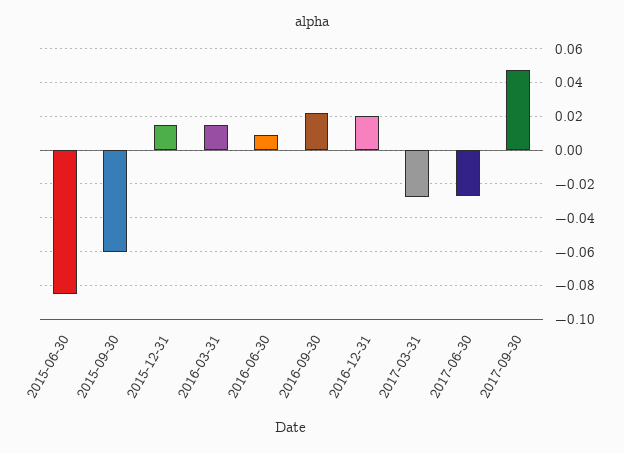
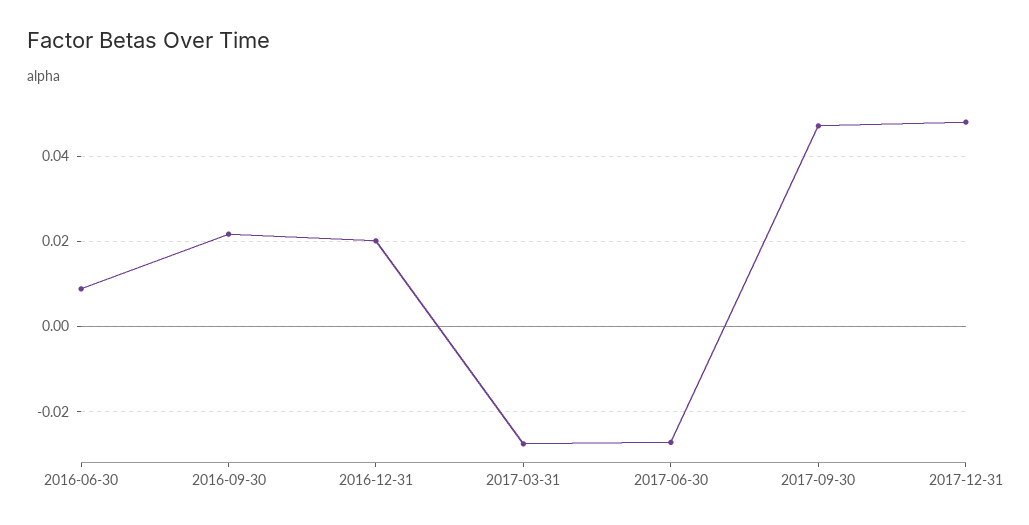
2015-06-30: -0.085 -> none
2015-09-30: -0.06 -> none
2015-12-31: 0.015 -> none
2016-03-31: 0.015 -> none
2017-12-31: none -> 0.048

